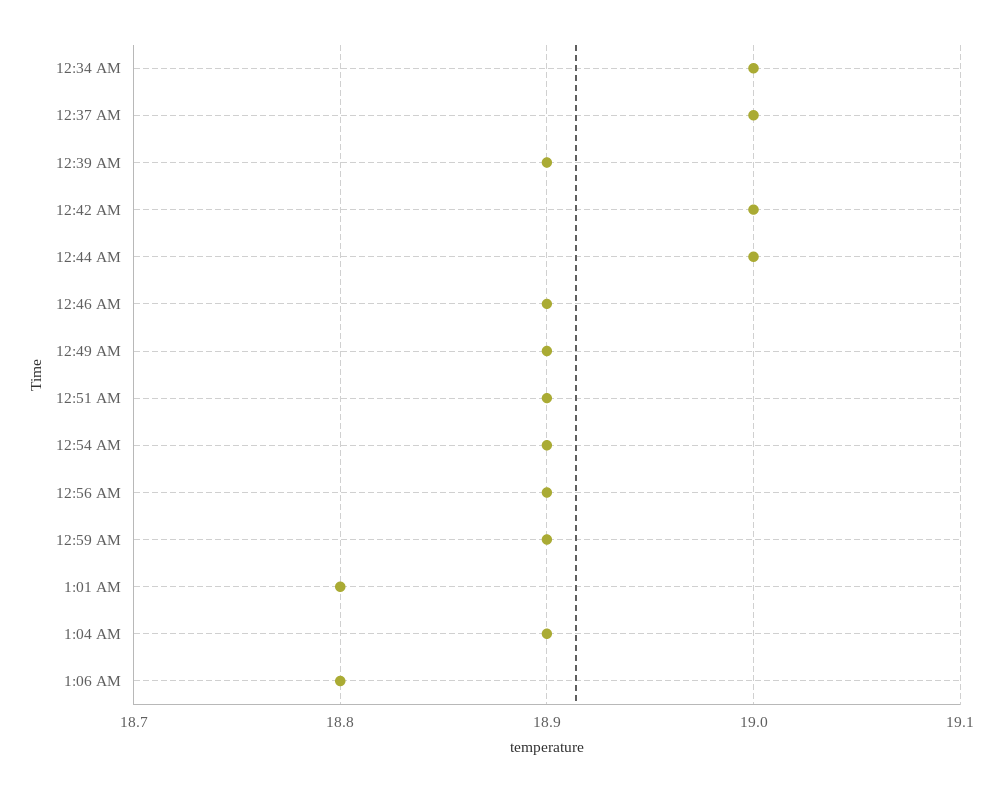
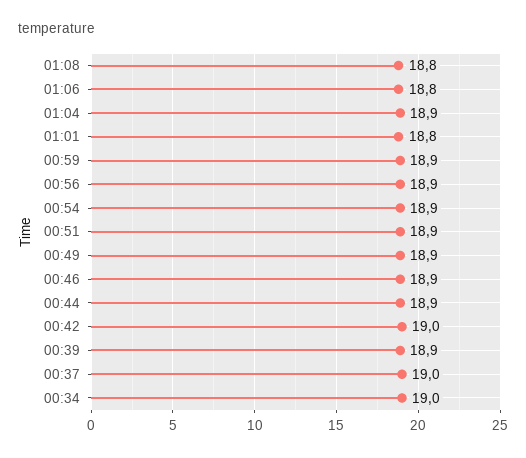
12:44 AM: 19 -> 18.9
01:08: none -> 18.8

